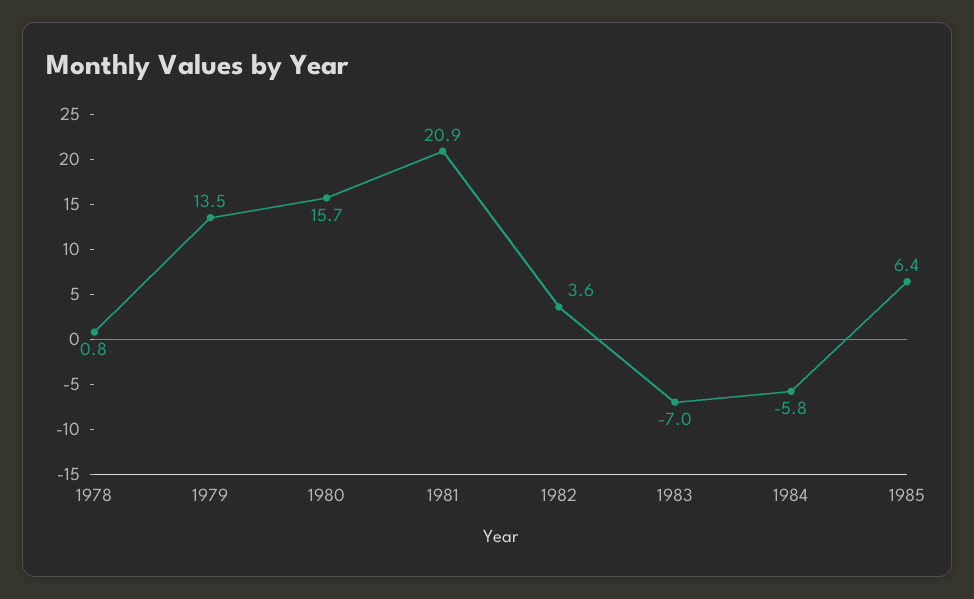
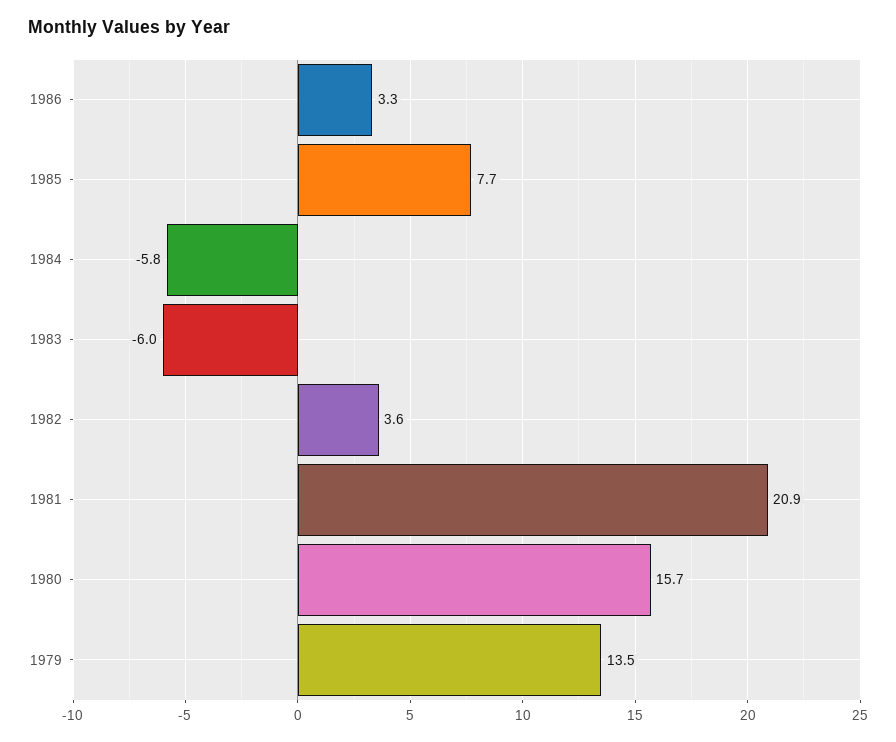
1978: 0.8 -> none
1983: -7 -> -6
1985: 6.4 -> 7.7
1986: none -> 3.3

